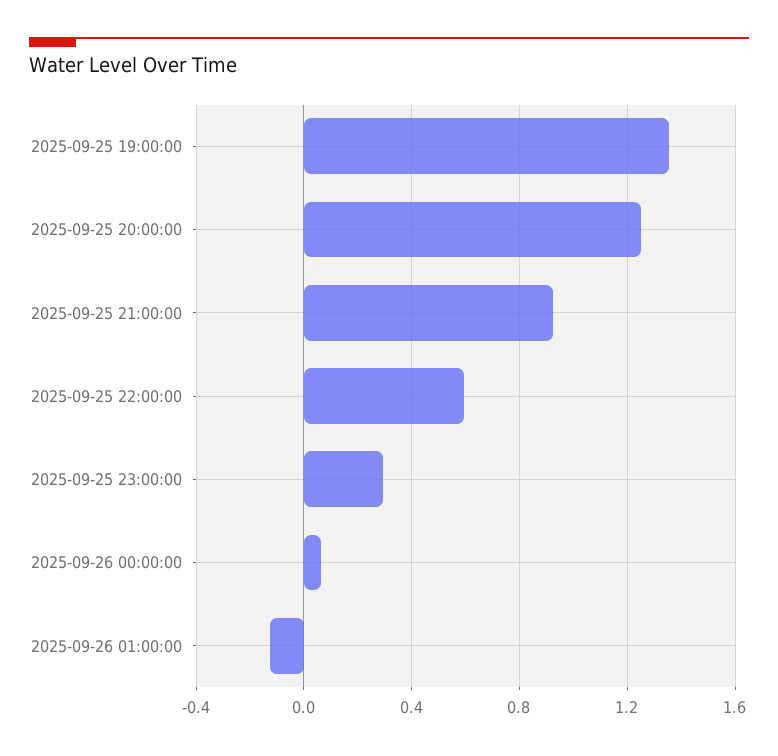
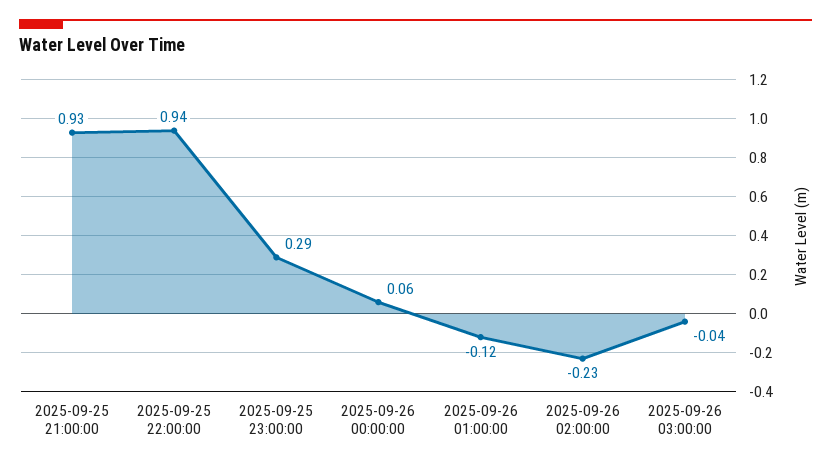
2025-09-25 19:00:00: 1.35 -> none
2025-09-25 20:00:00: 1.25 -> none
2025-09-25 22:00:00: 0.6 -> 0.94
2025-09-26 02:00:00: none -> -0.23
2025-09-26 03:00:00: none -> -0.04

